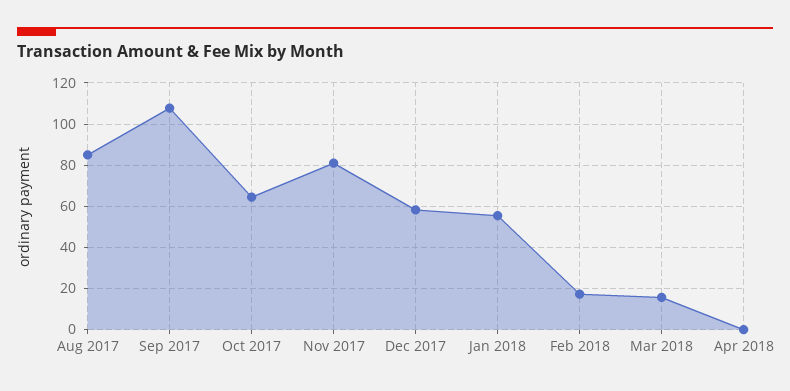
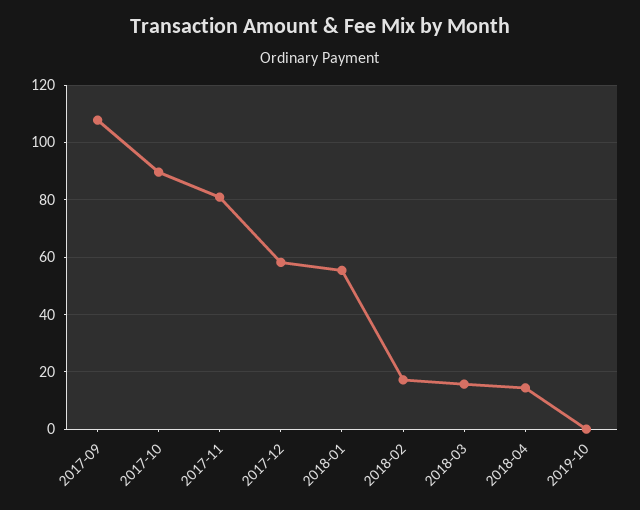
Aug 2017: 85 -> none
Oct 2017: 65 -> 90
Apr 2018: 0 -> 15
2019-10: none -> 0

